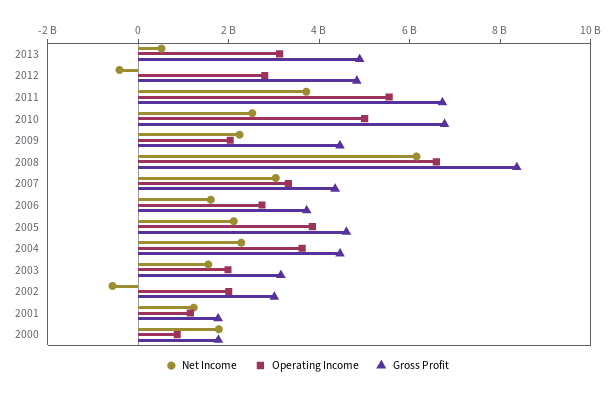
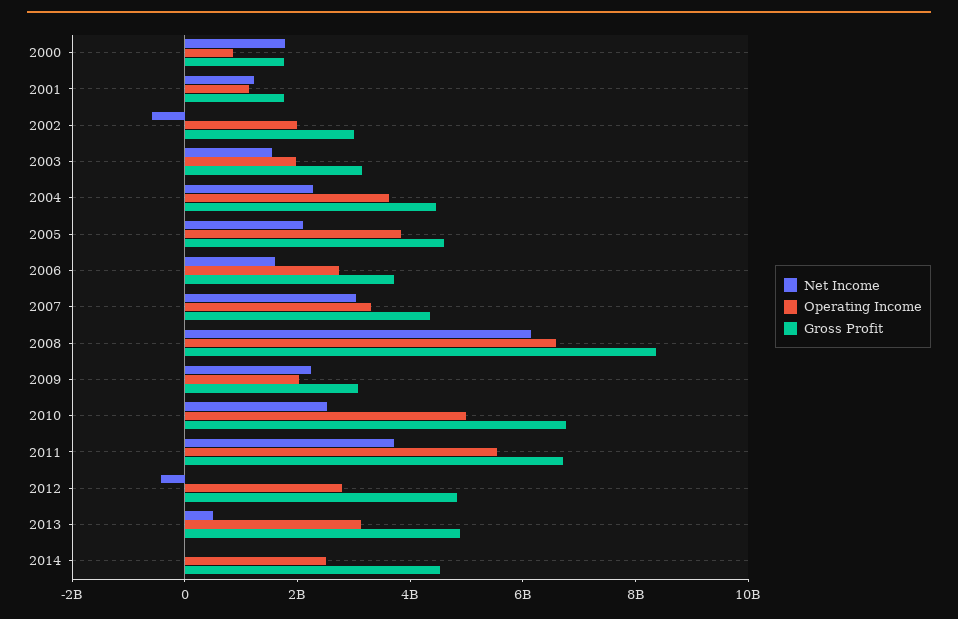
Gross Profit, 2009: 4500000000 -> 3000000000
Net Income, 2014: none -> 0
Operating Income, 2014: none -> 2500000000
Gross Profit, 2014: none -> 4500000000

